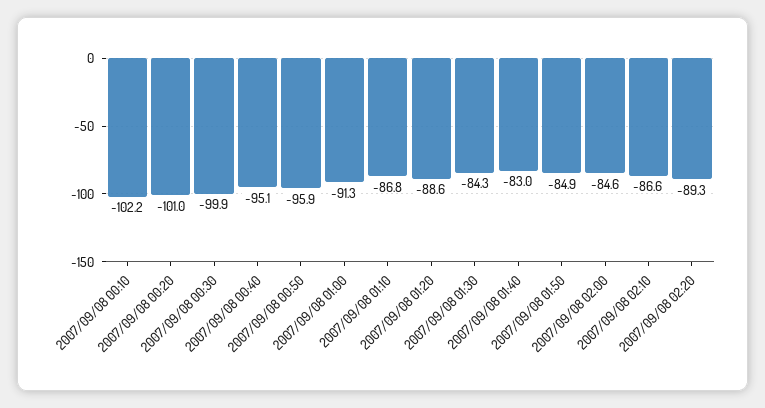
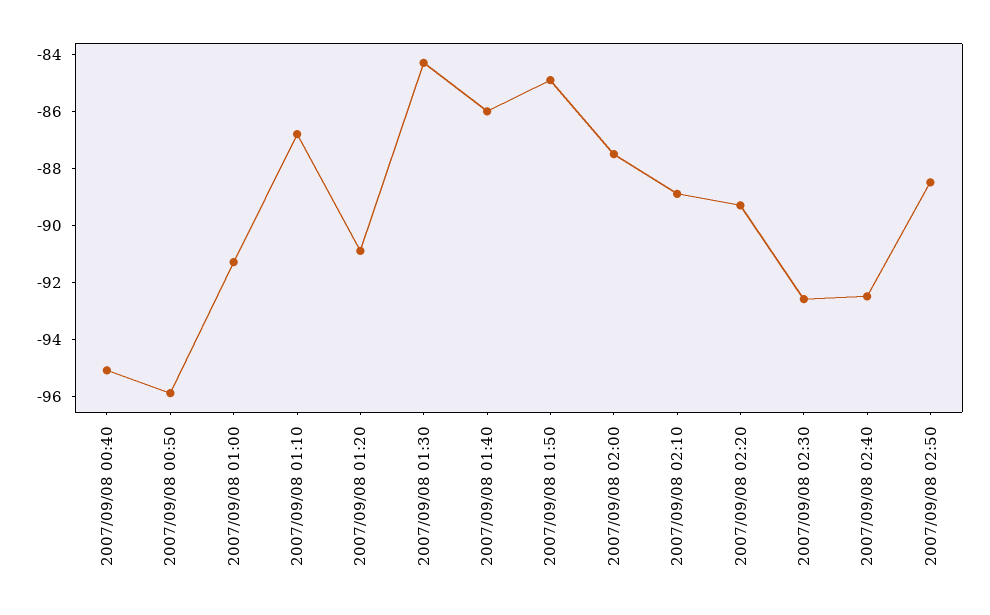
2007/09/08 00:10: -102.2 -> none
2007/09/08 00:20: -101 -> none
2007/09/08 00:30: -99.9 -> none
2007/09/08 01:20: -88.6 -> -91
2007/09/08 01:40: -83 -> -86
2007/09/08 02:00: -84.6 -> -87.5
2007/09/08 02:10: -86.6 -> -89
2007/09/08 02:30: none -> -92.5
2007/09/08 02:40: none -> -92.5
2007/09/08 02:50: none -> -88.5

